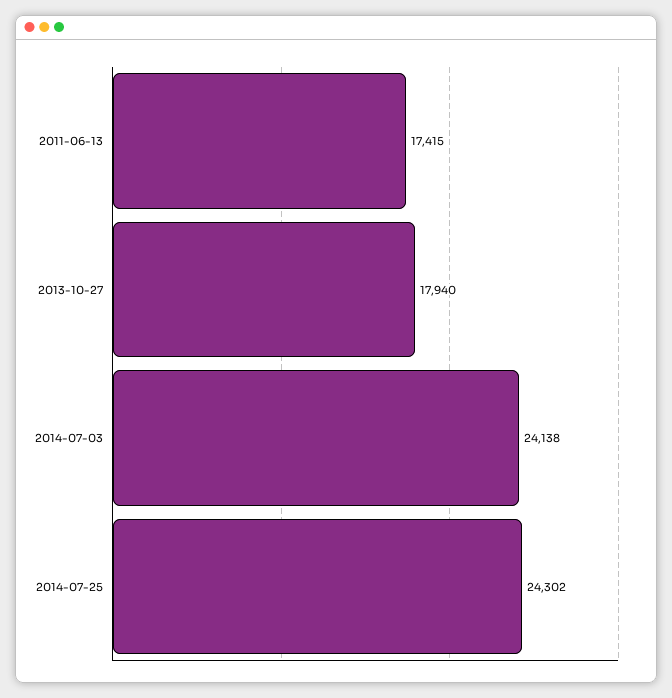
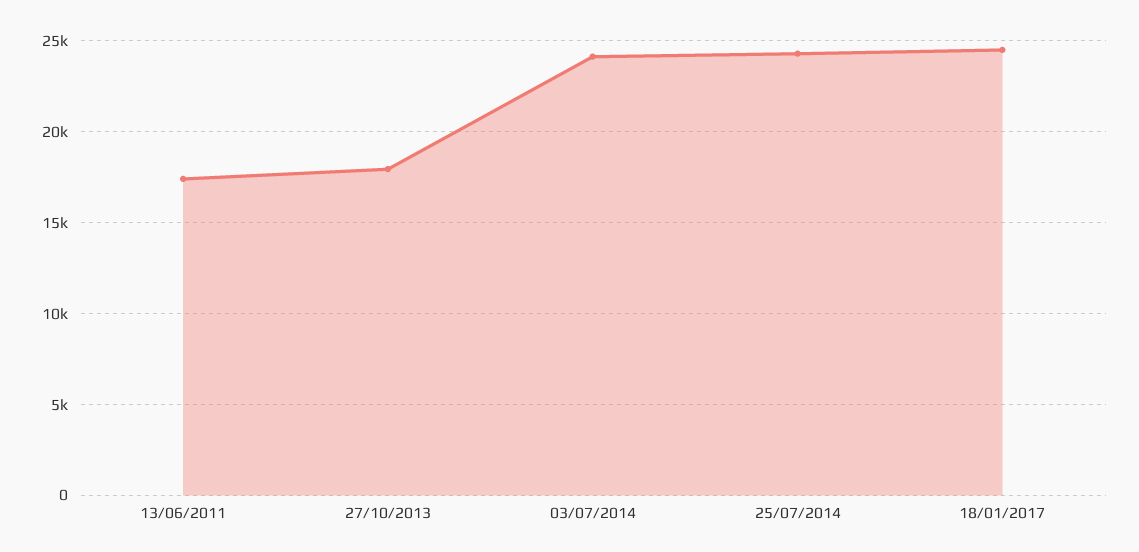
18/01/2017: none -> 24500

